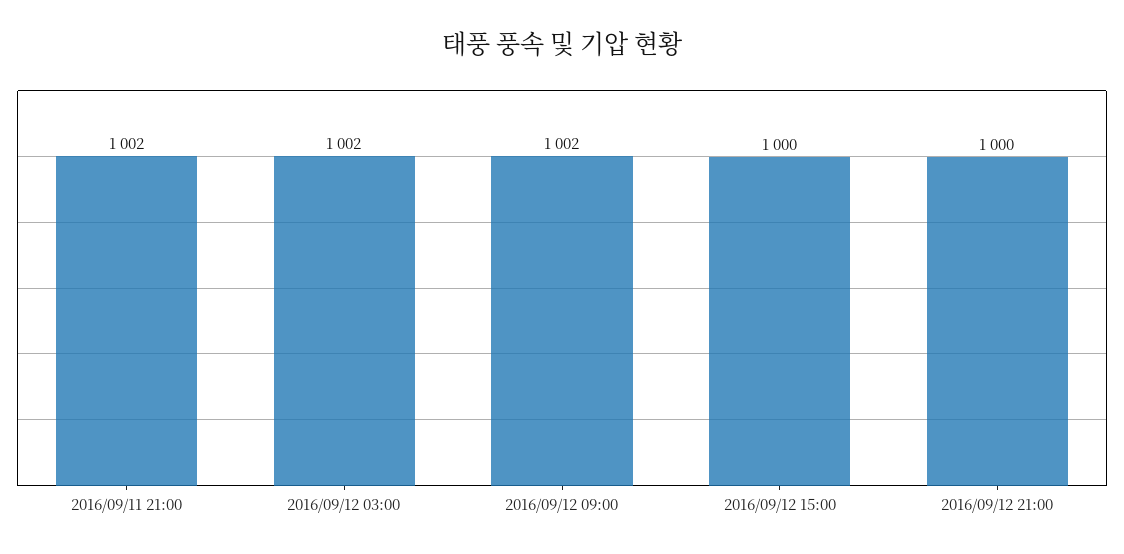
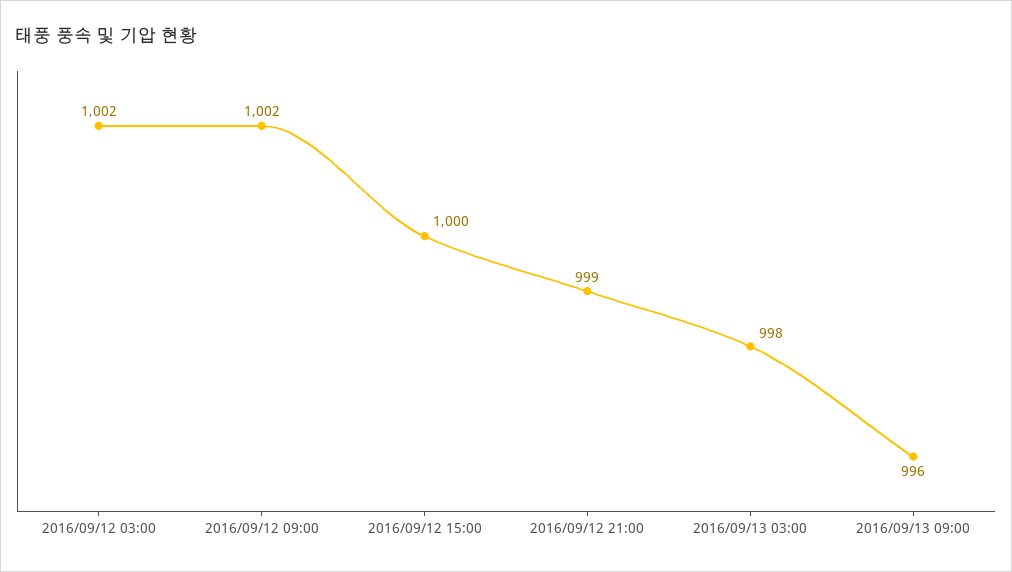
2016/09/11 21:00: 1002 -> none
2016/09/12 21:00: 1000 -> 999
2016/09/13 03:00: none -> 998
2016/09/13 09:00: none -> 996

